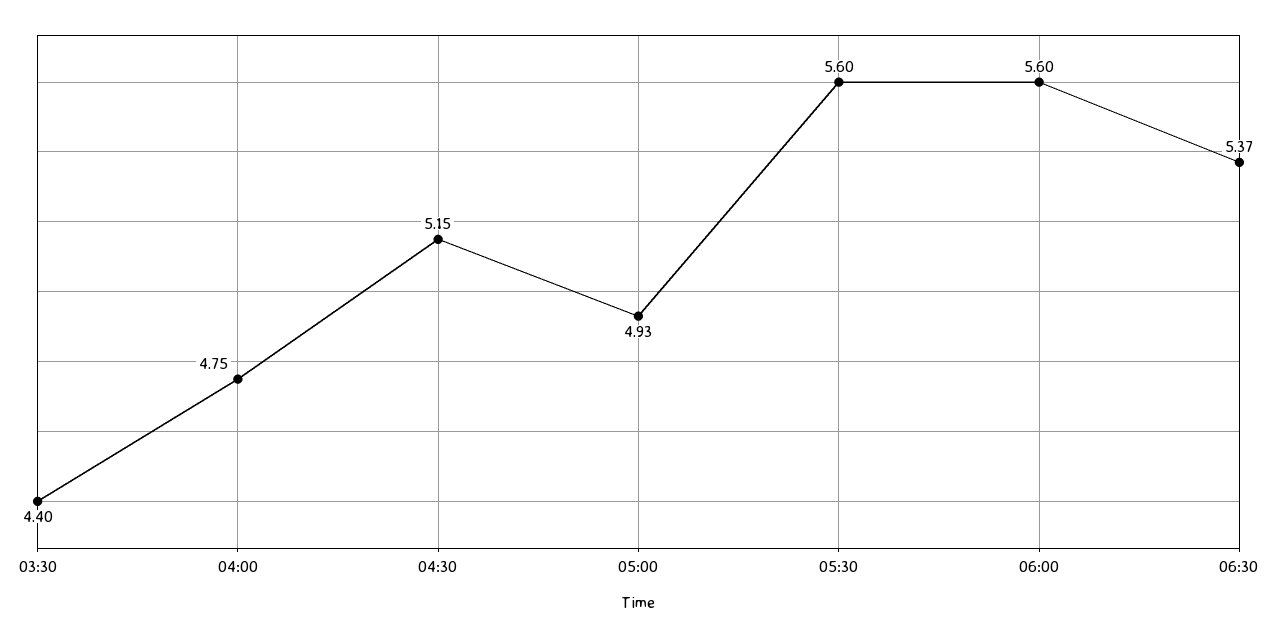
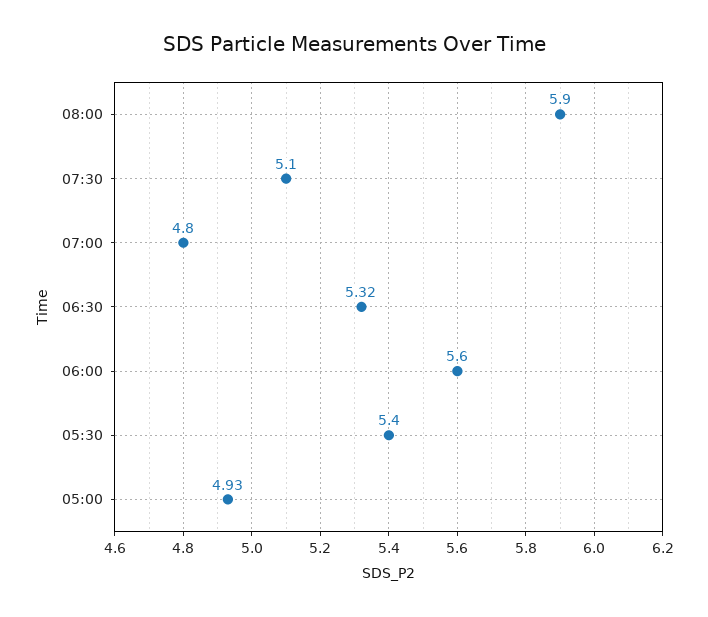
03:30: 4.4 -> none
04:00: 4.75 -> none
04:30: 5.15 -> none
05:30: 5.6 -> 5.4
06:30: 5.37 -> 5.32
08:00: none -> 5.9
07:30: none -> 5.1
07:00: none -> 4.8

